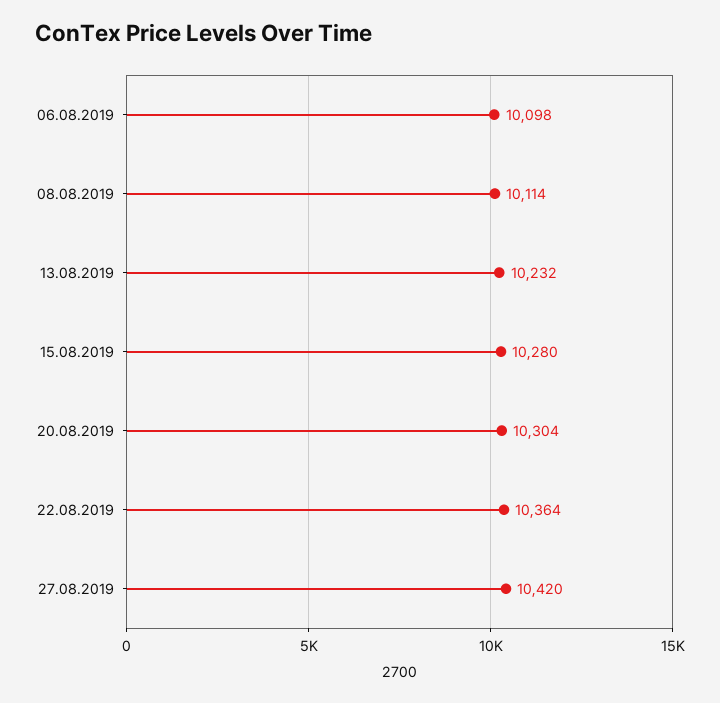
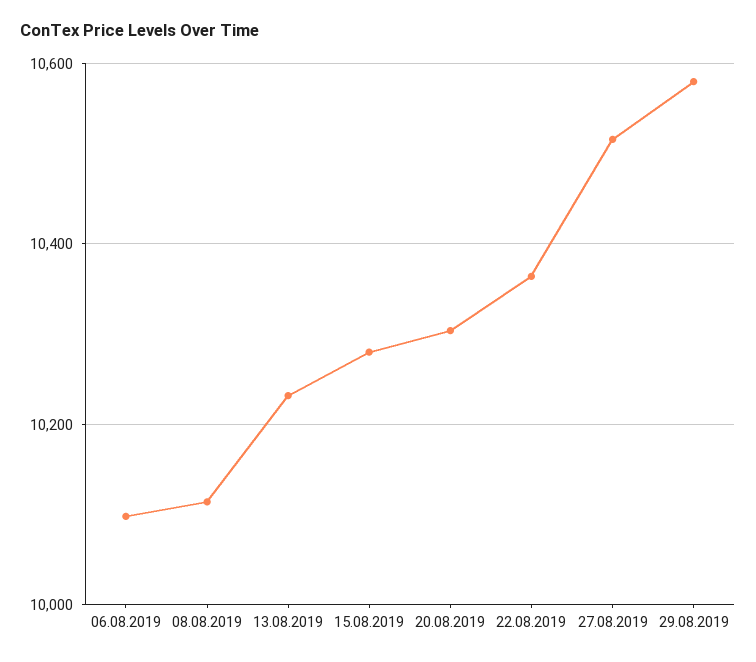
27.08.2019: 10420 -> 10520
29.08.2019: none -> 10580

